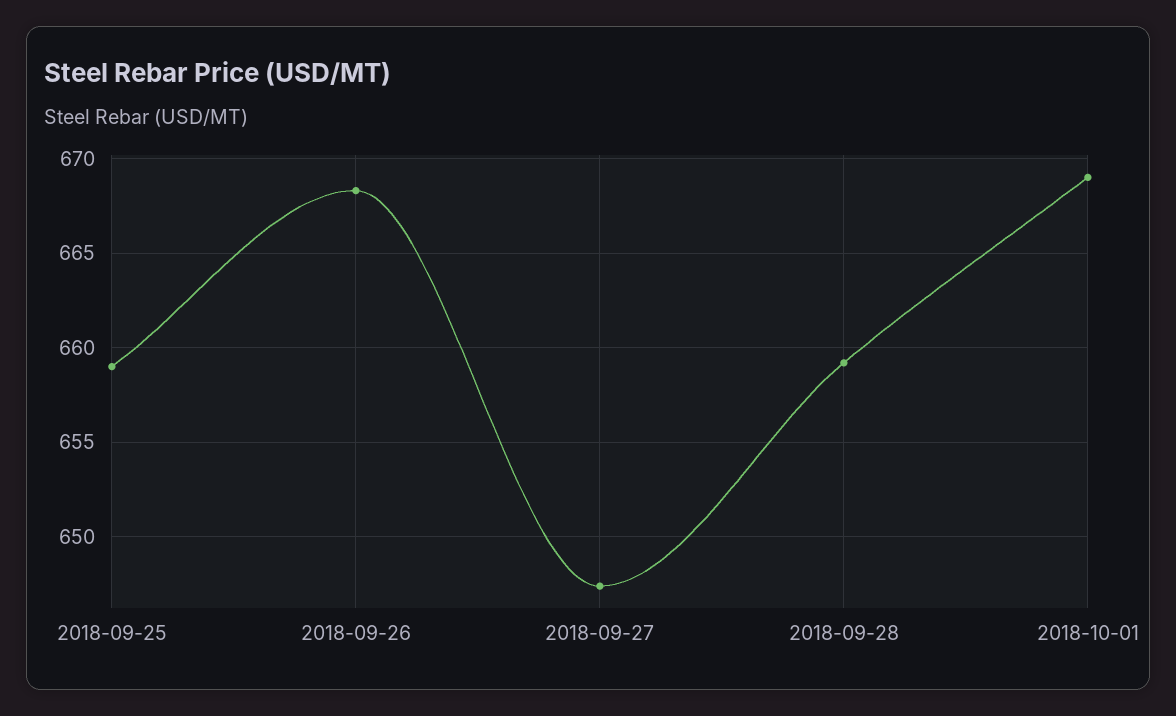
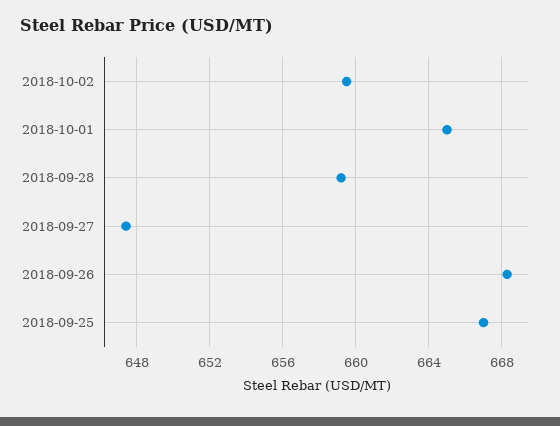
2018-09-25: 659 -> 667
2018-10-01: 669 -> 665
2018-10-02: none -> 659.5

